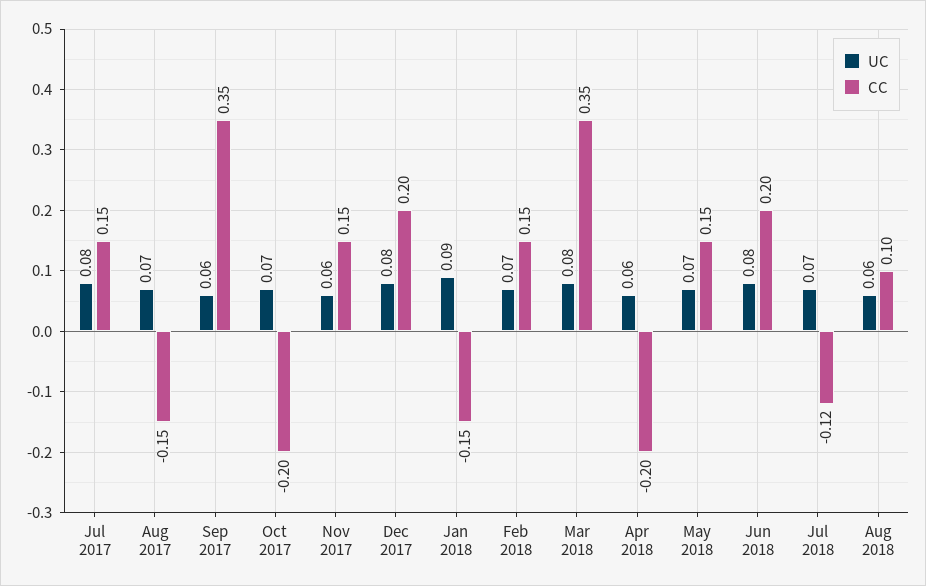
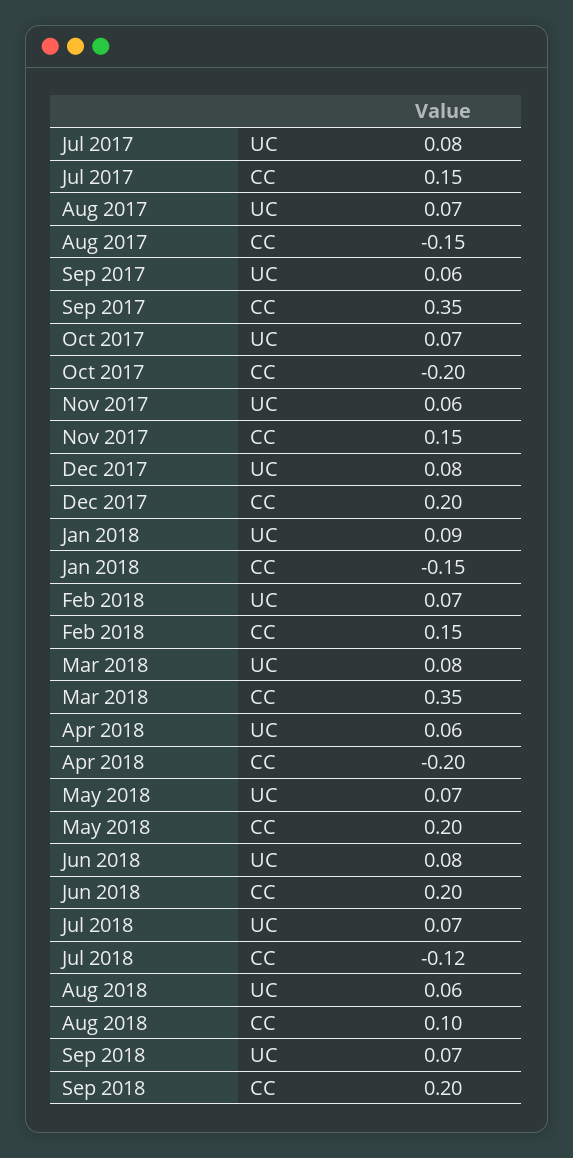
CC, May 2018: 0.15 -> 0.2
UC, Sep 2018: none -> 0.07
CC, Sep 2018: none -> 0.2

